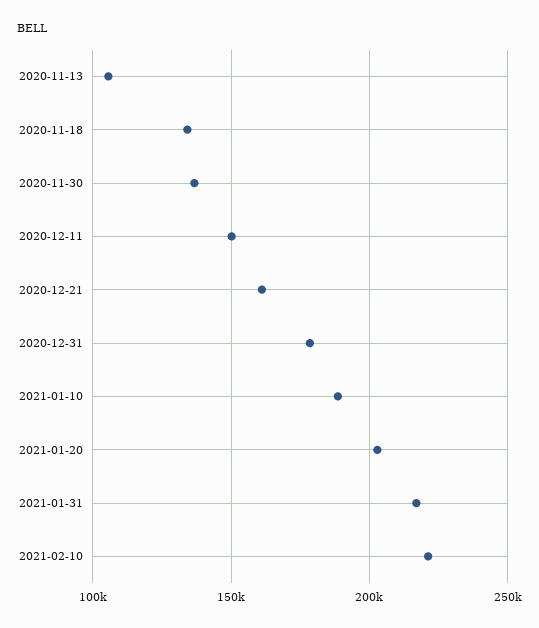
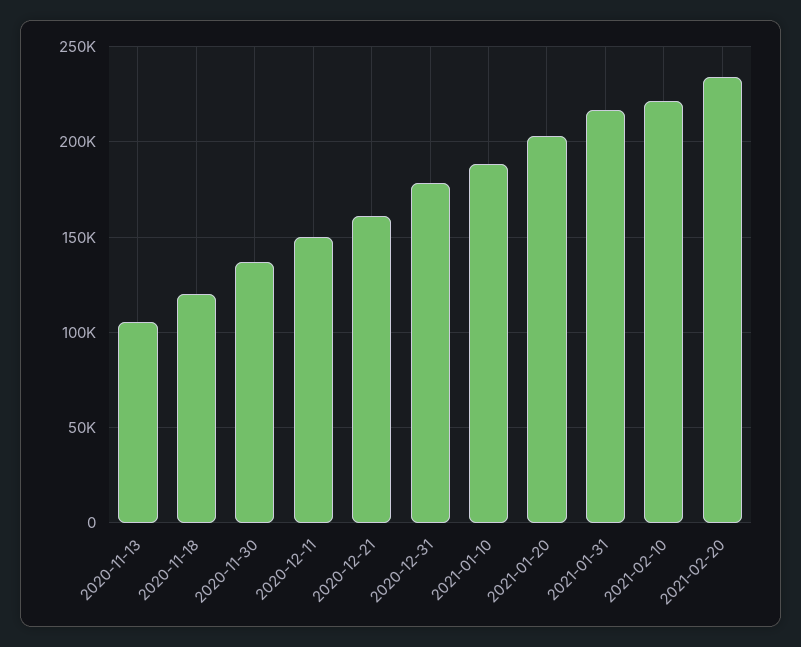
2020-11-18: 135000 -> 120000
2021-02-20: none -> 235000

